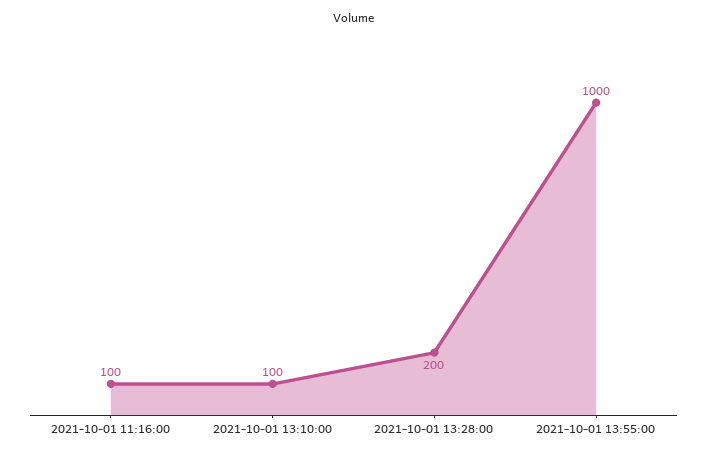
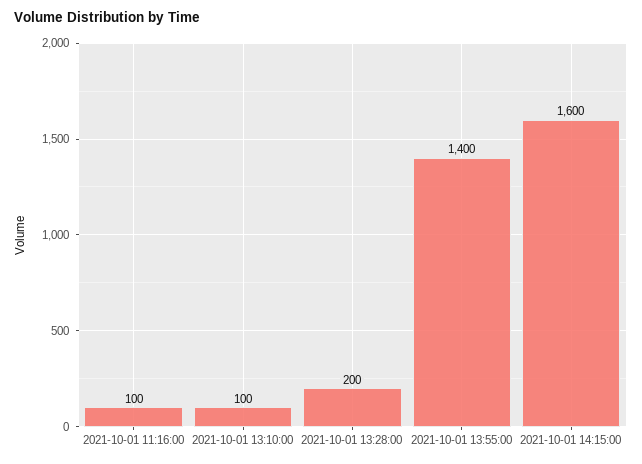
2021-10-01 13:55:00: 1000 -> 1400
2021-10-01 14:15:00: none -> 1600

